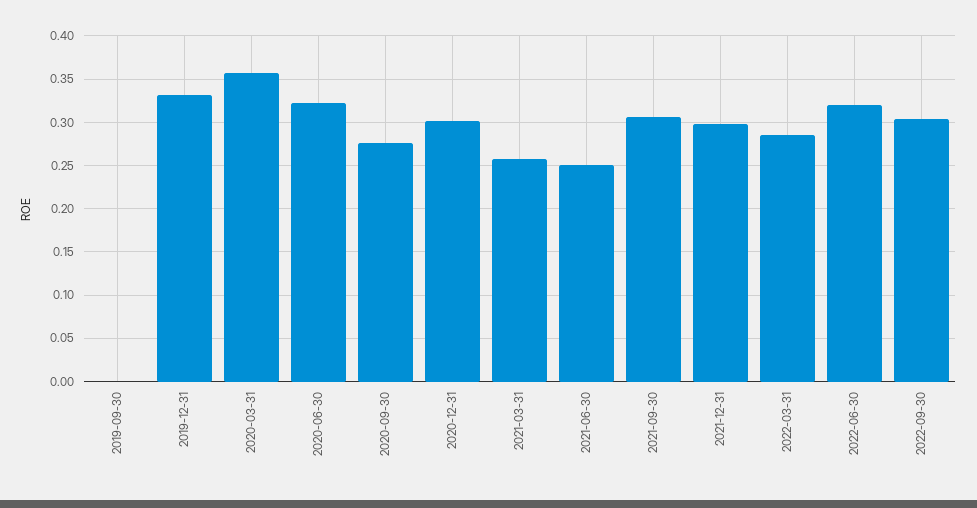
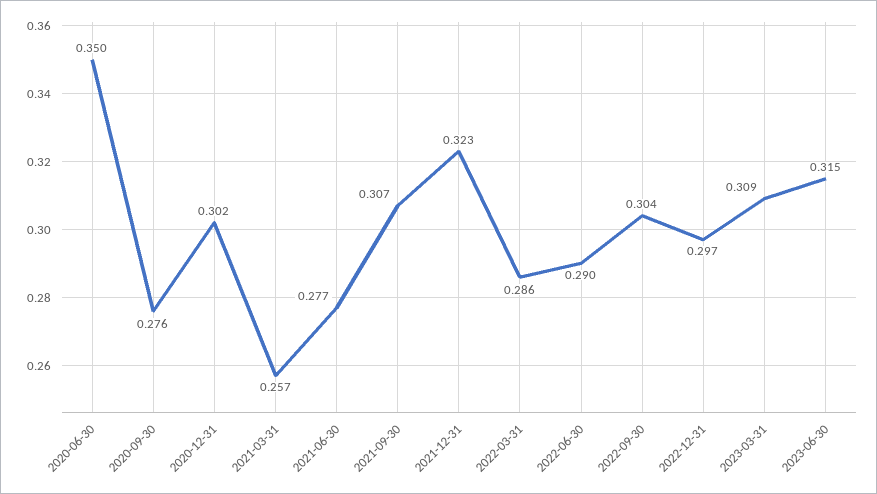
2019-09-30: 0 -> none
2019-12-31: 0.33 -> none
2020-03-31: 0.36 -> none
2020-06-30: 0.32 -> 0.35
2021-06-30: 0.25 -> 0.277
2021-12-31: 0.3 -> 0.323
2022-06-30: 0.32 -> 0.29
2022-12-31: none -> 0.297
2023-03-31: none -> 0.309
2023-06-30: none -> 0.315

